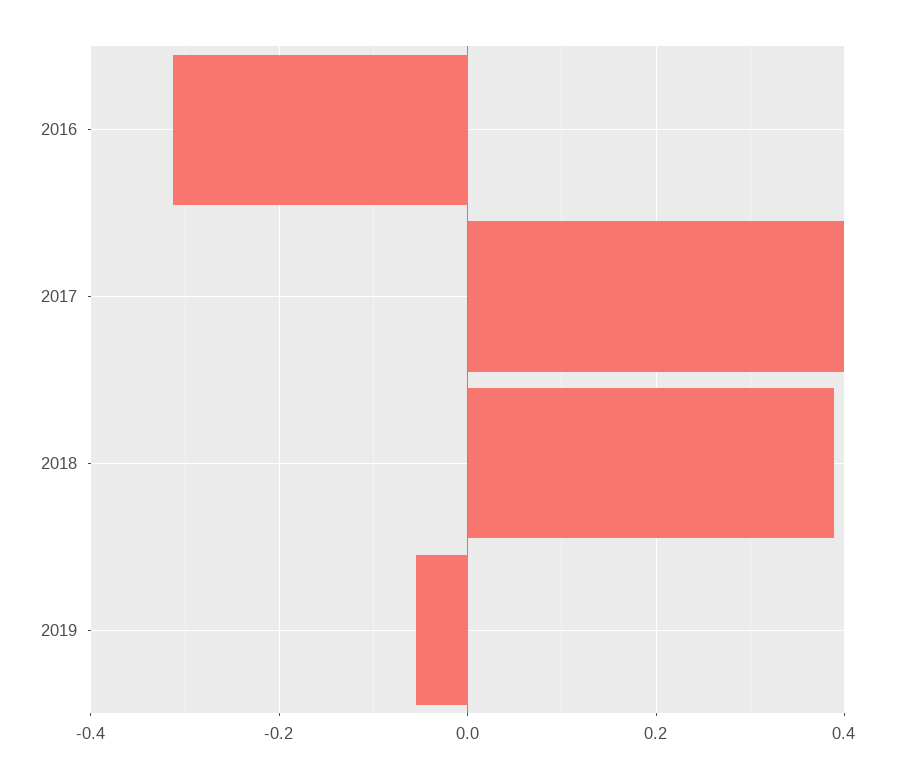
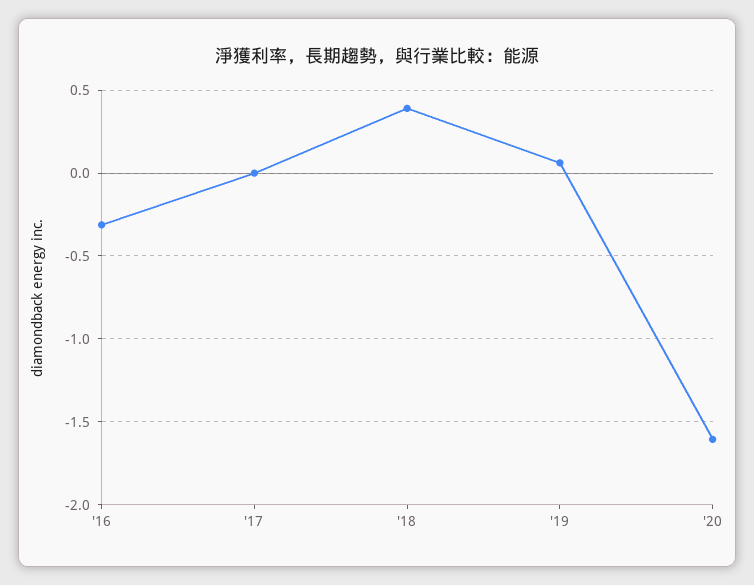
2017: 0.4 -> 0
2019: -0.06 -> 0.05
'20: none -> -1.6

